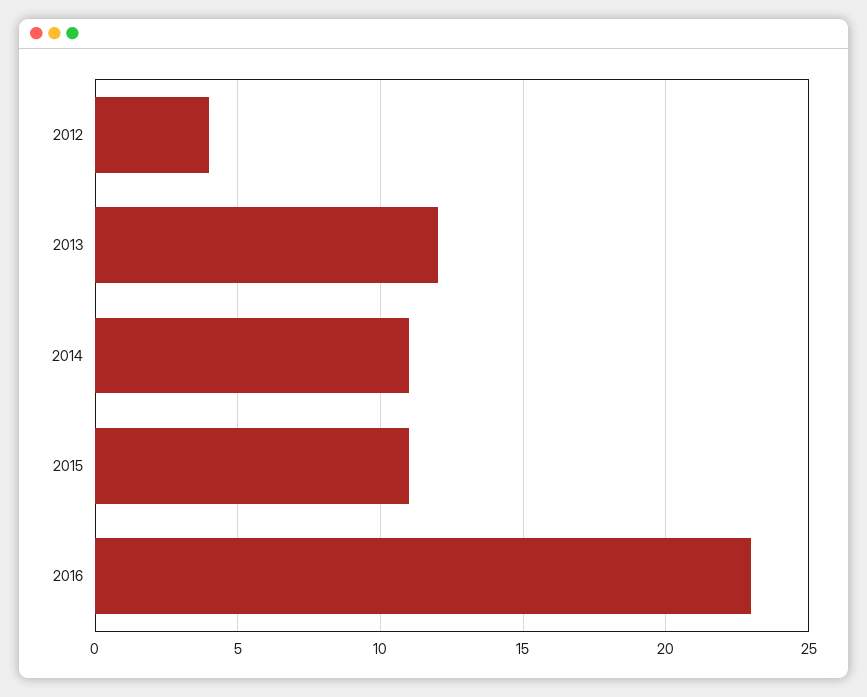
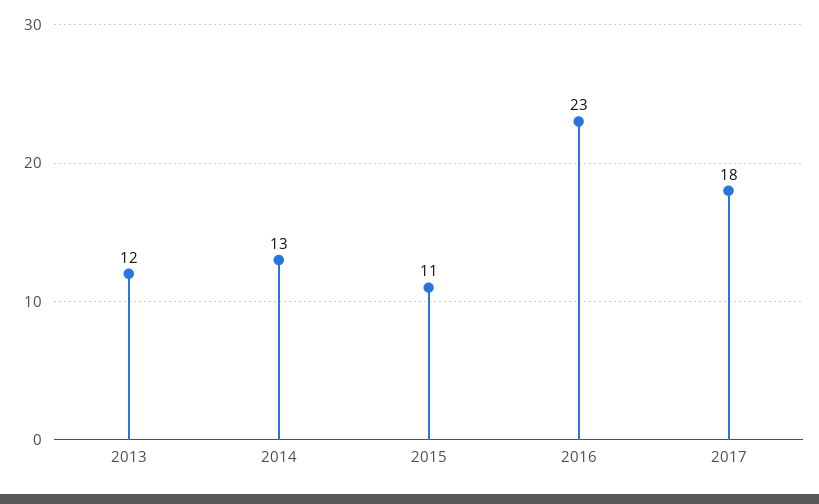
2012: 4 -> none
2014: 11 -> 13
2017: none -> 18

